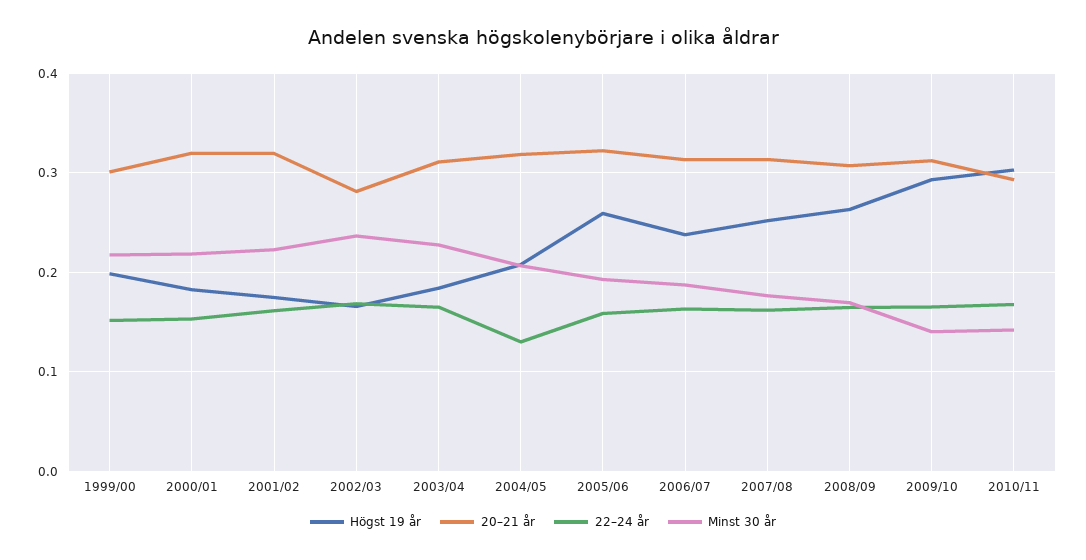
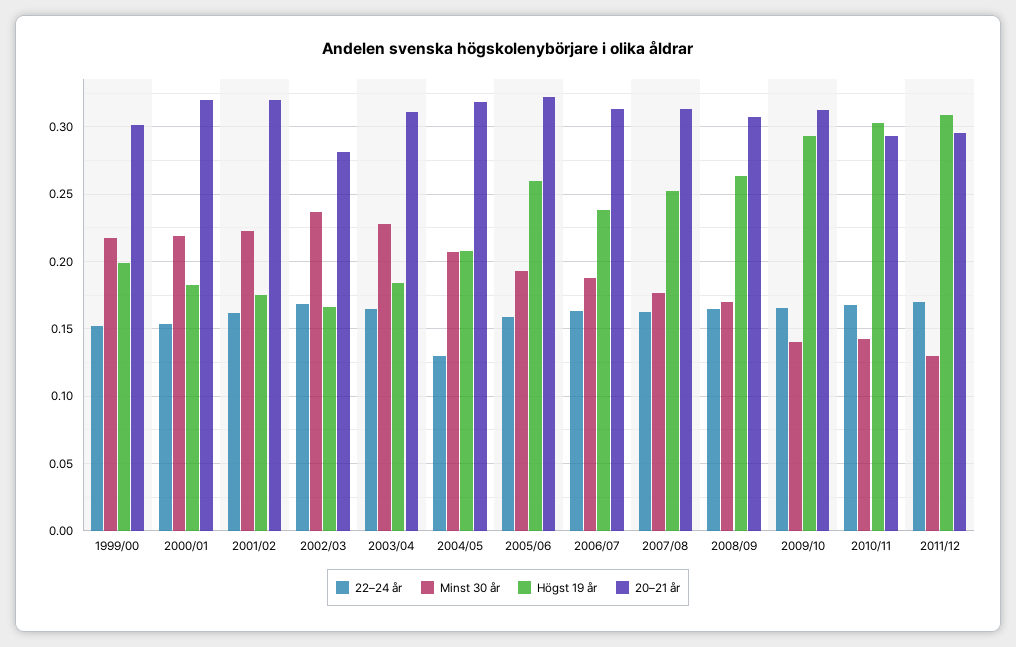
22–24 år, 2011/12: none -> 0.17
Minst 30 år, 2011/12: none -> 0.13
Högst 19 år, 2011/12: none -> 0.31
20–21 år, 2011/12: none -> 0.295

